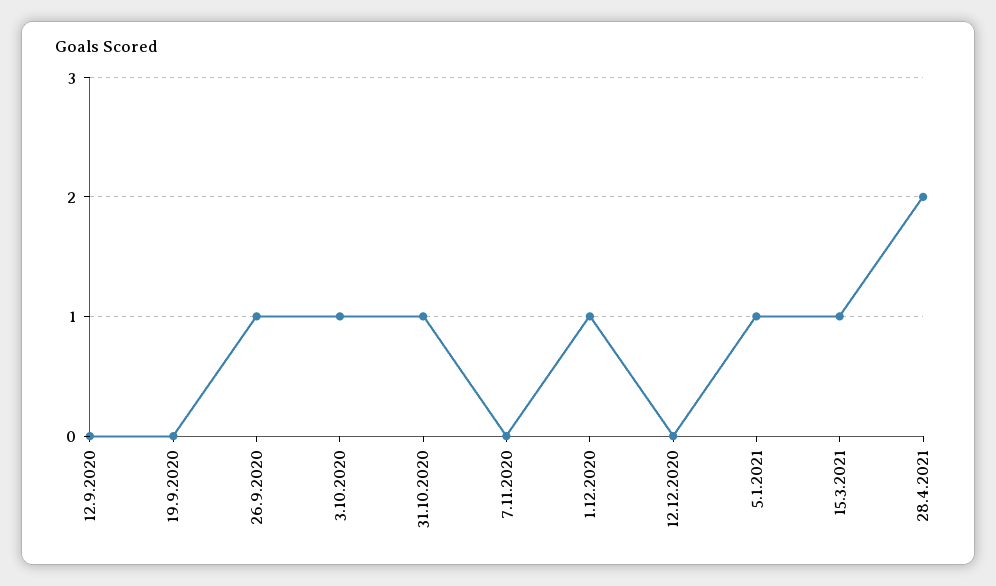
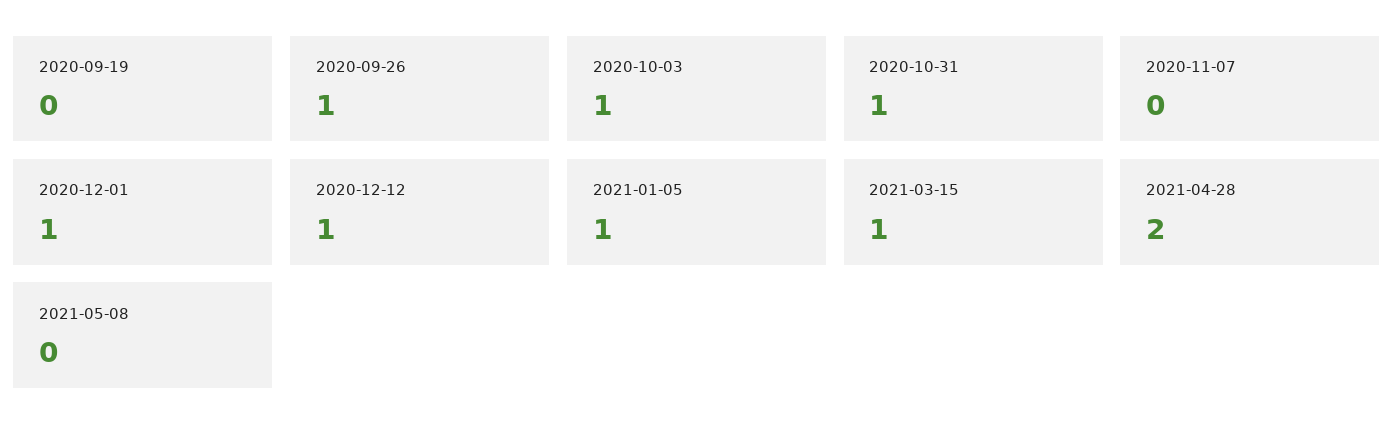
12.9.2020: 0 -> none
12.12.2020: 0 -> 1
2021-05-08: none -> 0

